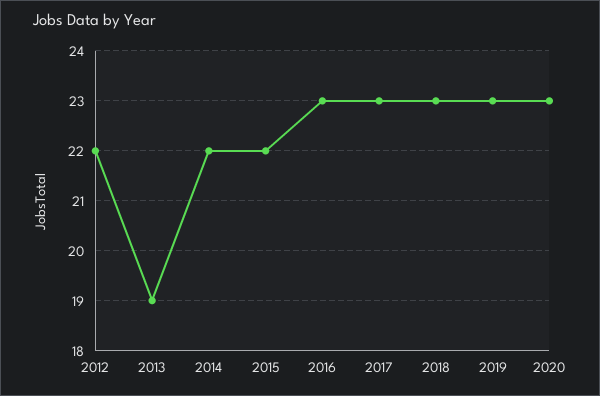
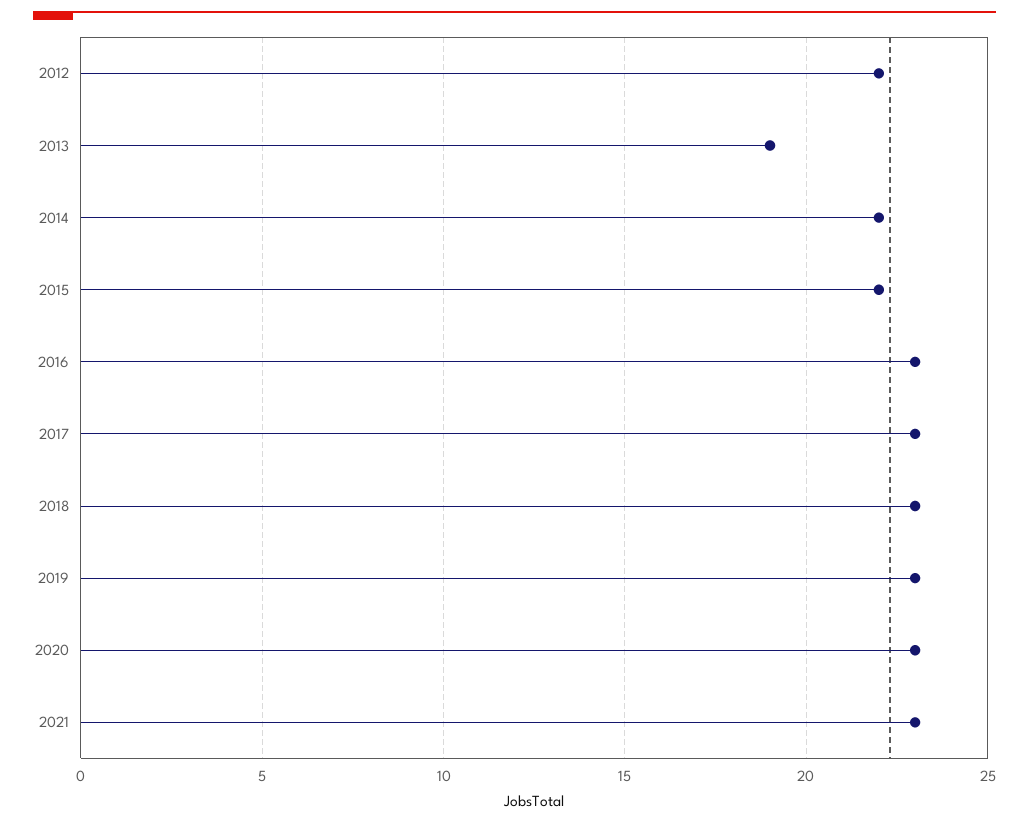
2021: none -> 23

